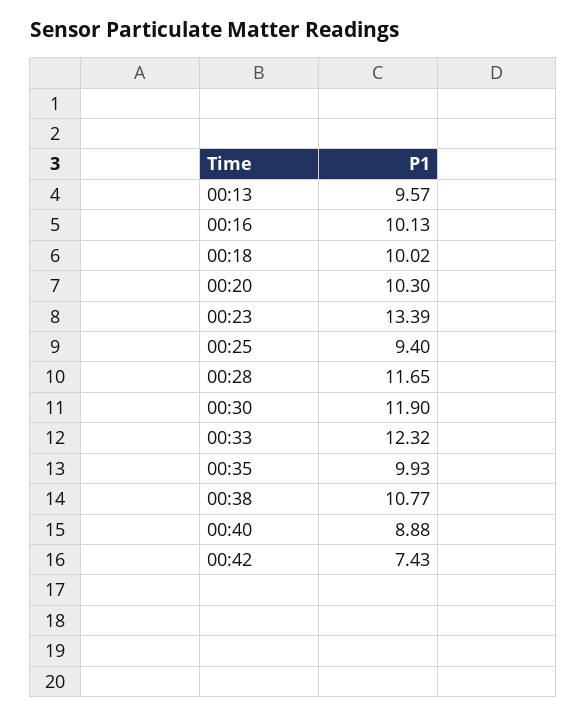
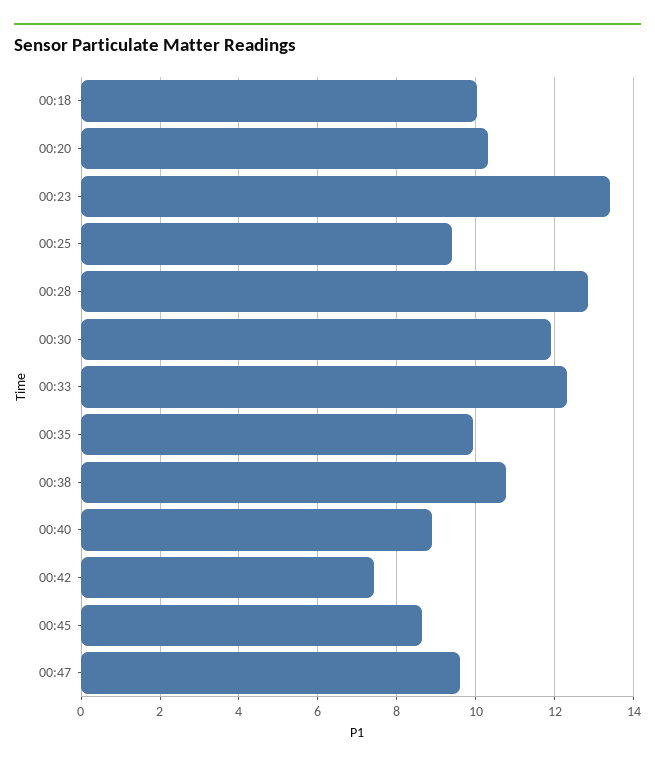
00:13: 9.57 -> none
00:16: 10.13 -> none
00:28: 11.65 -> 12.8
00:45: none -> 8.6
00:47: none -> 9.6

